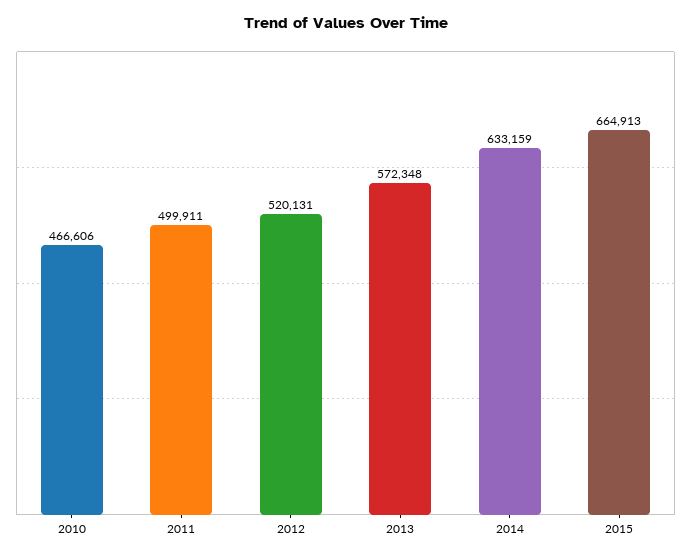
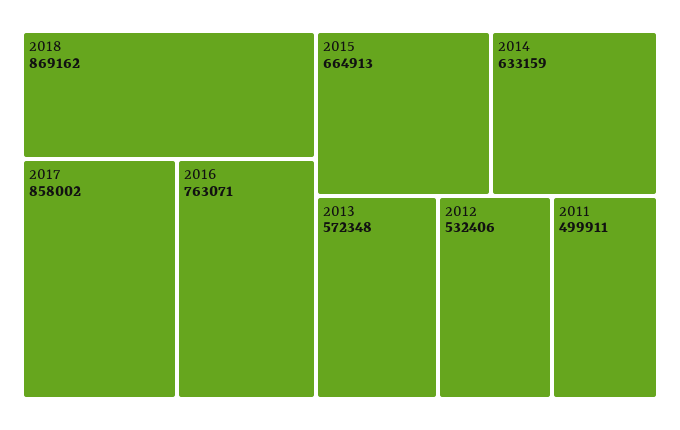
2010: 466606 -> none
2012: 520131 -> 532406
2018: none -> 869162
2017: none -> 858002
2016: none -> 763071

